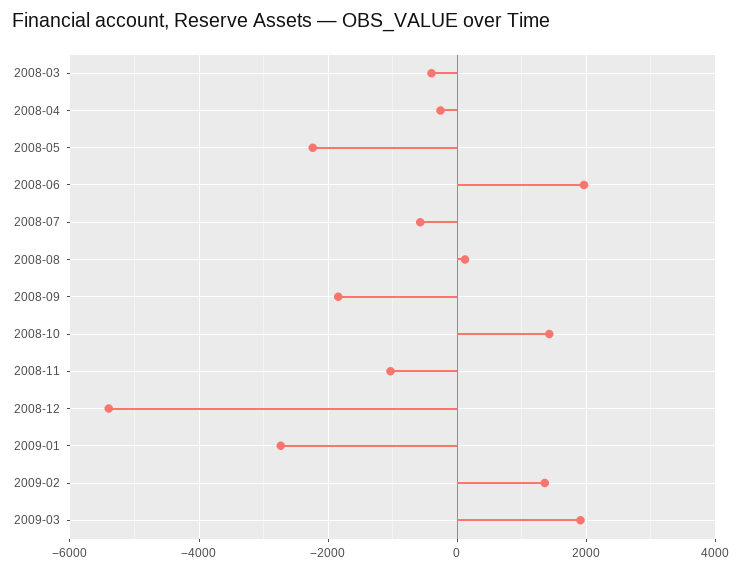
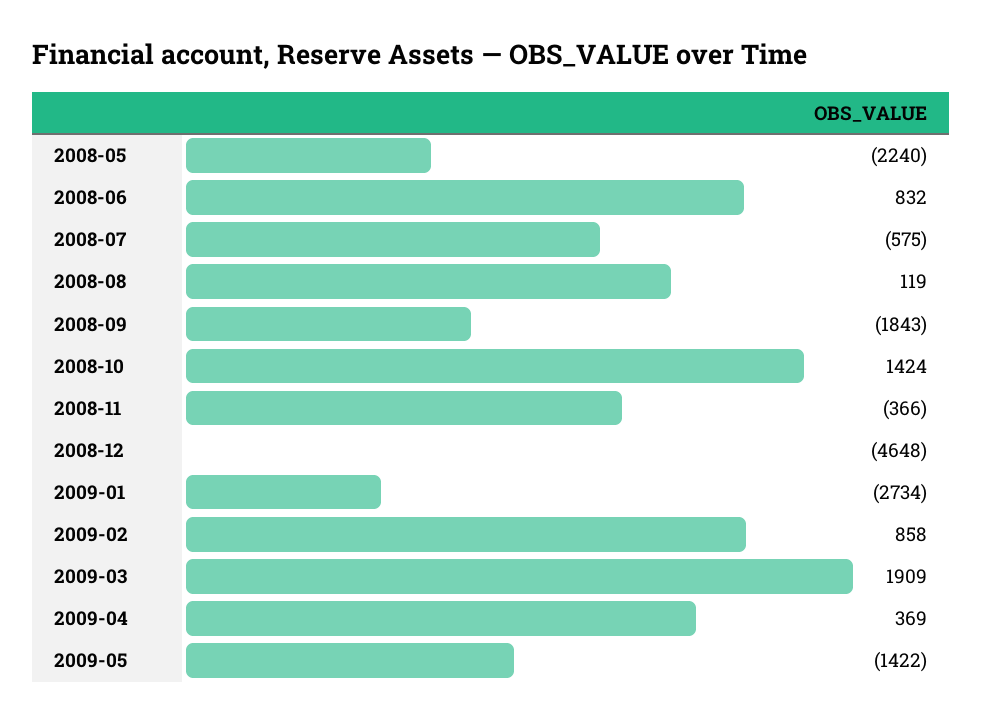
2008-03: -400 -> none
2008-04: -200 -> none
2008-06: 2000 -> 832
2008-11: -1000 -> -366
2008-12: -5400 -> -4648
2009-02: 1400 -> 858
2009-04: none -> 369
2009-05: none -> -1422

